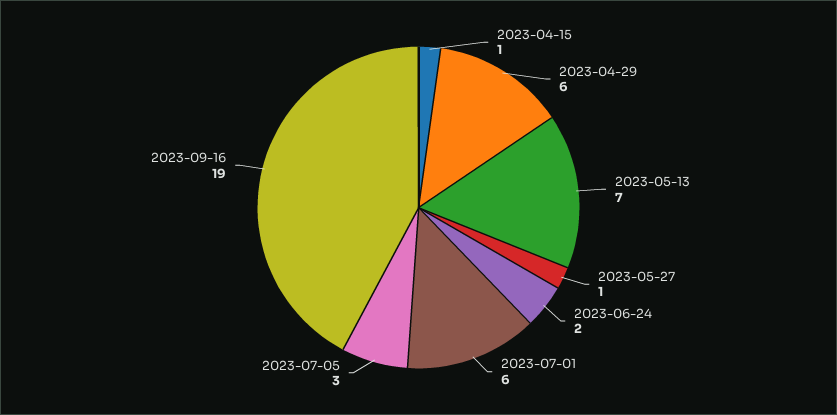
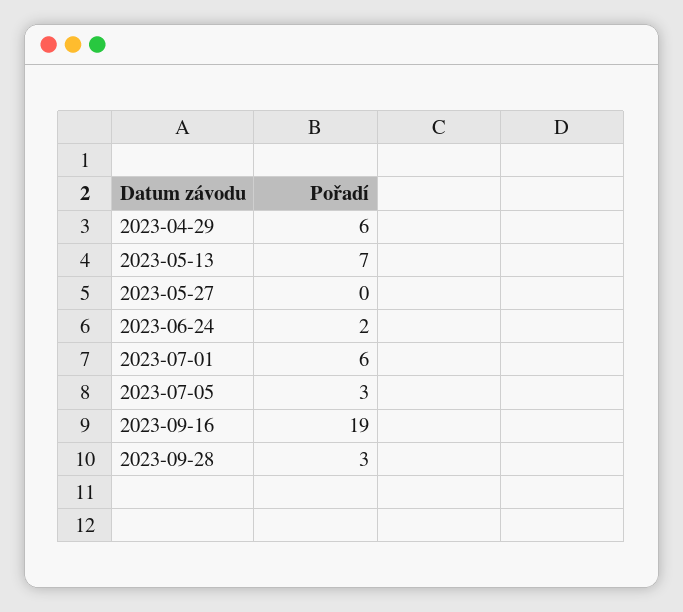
2023-04-15: 1 -> none
2023-05-27: 1 -> 0
2023-09-28: none -> 3

